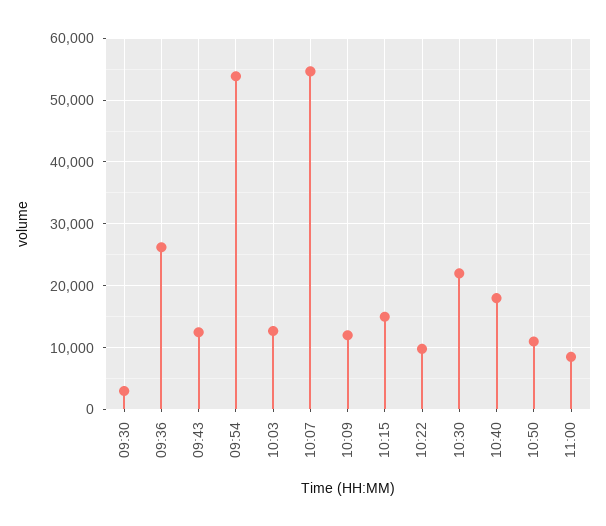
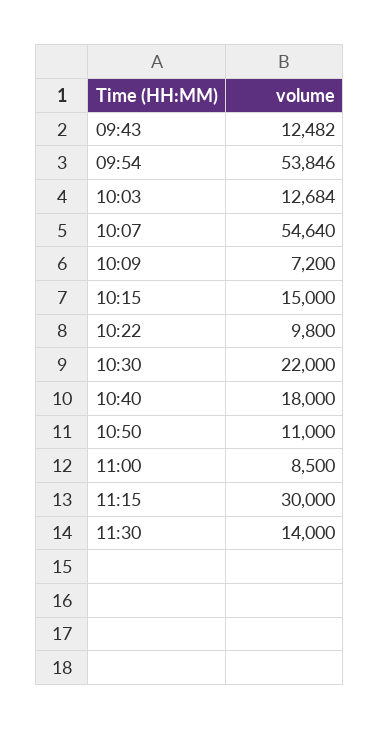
09:30: 3000 -> none
09:36: 26000 -> none
10:09: 12000 -> 7200
11:15: none -> 30000
11:30: none -> 14000

